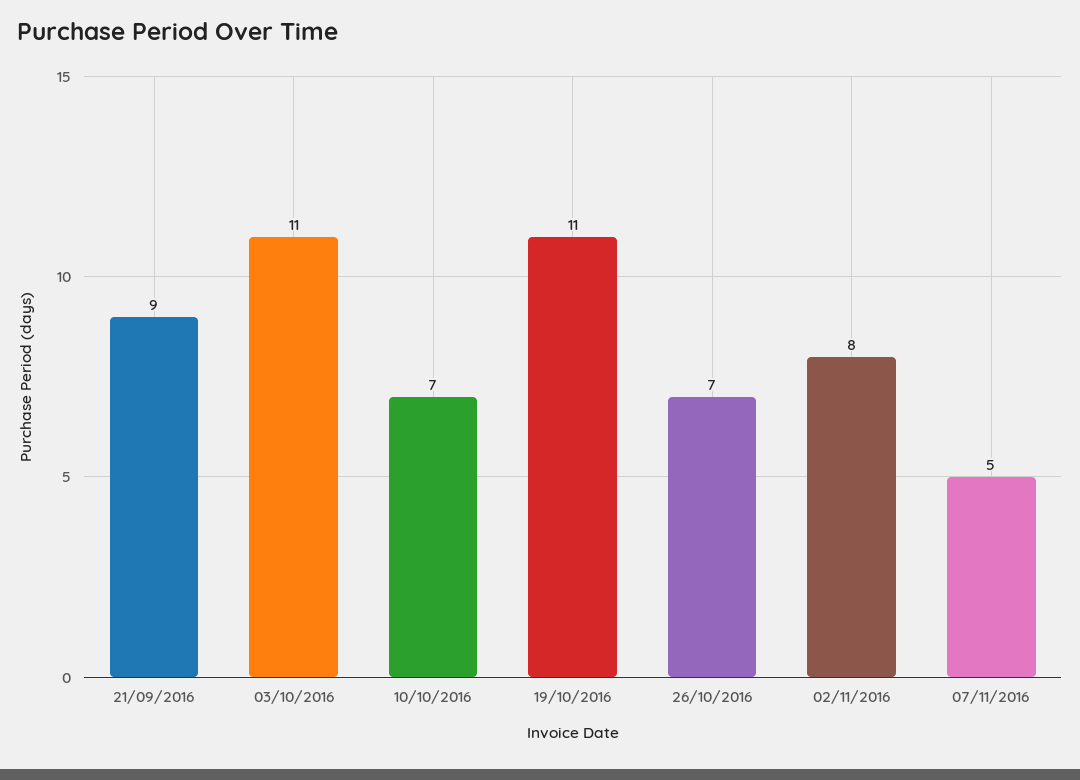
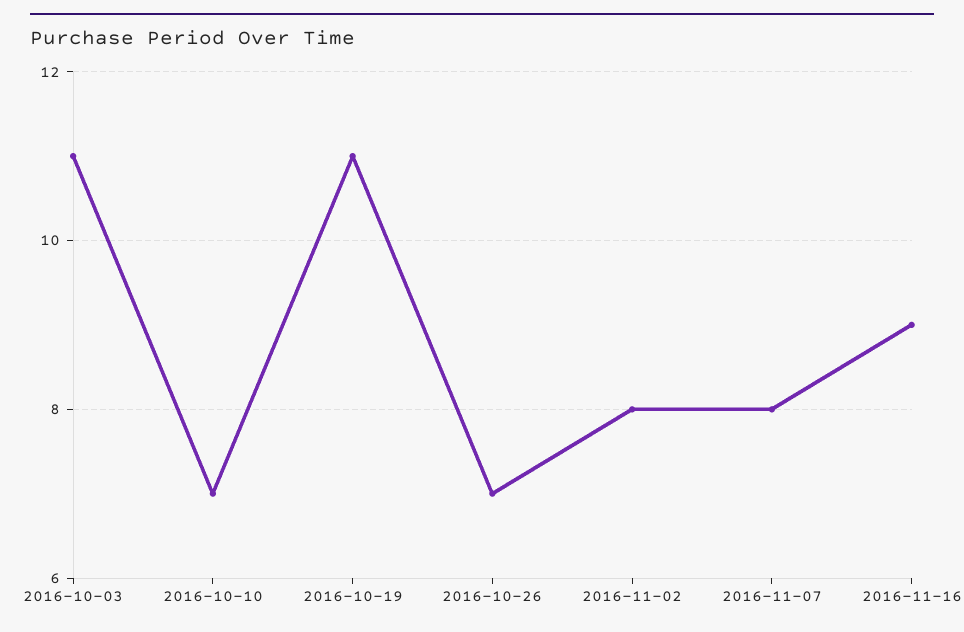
21/09/2016: 9 -> none
07/11/2016: 5 -> 8
2016-11-16: none -> 9

